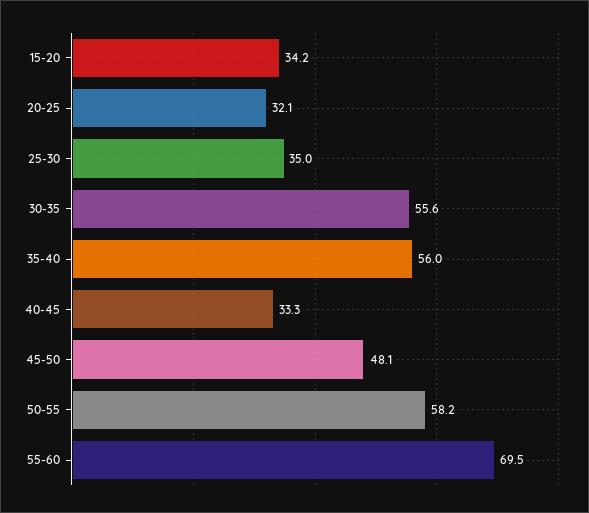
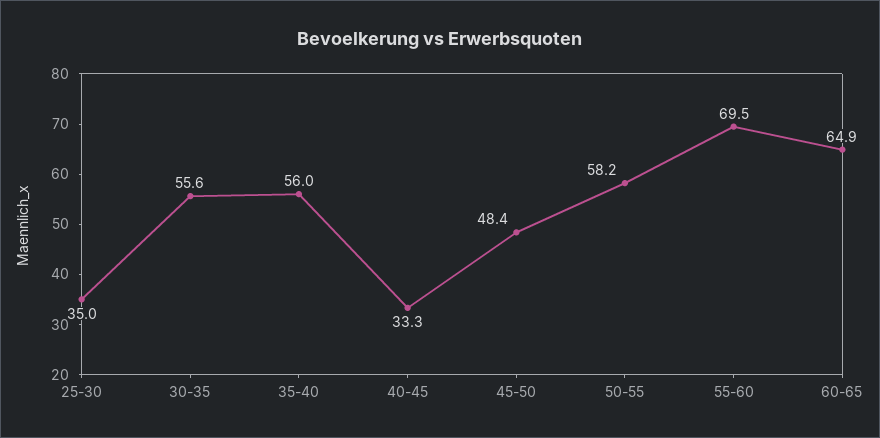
15-20: 34.2 -> none
20-25: 32.1 -> none
45-50: 48.1 -> 48.4
60-65: none -> 64.9

